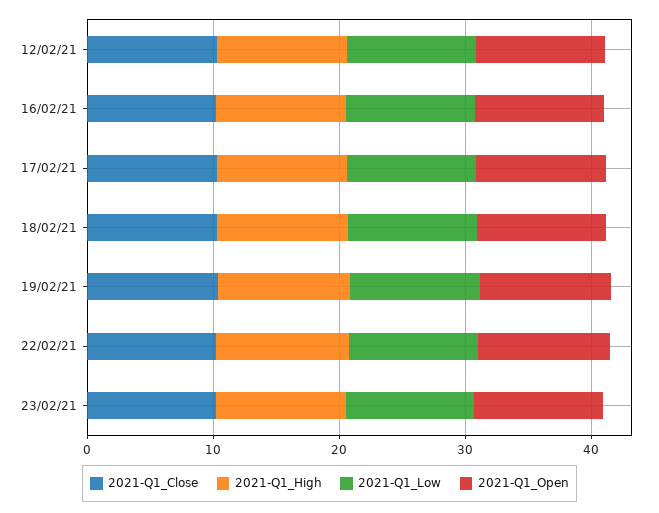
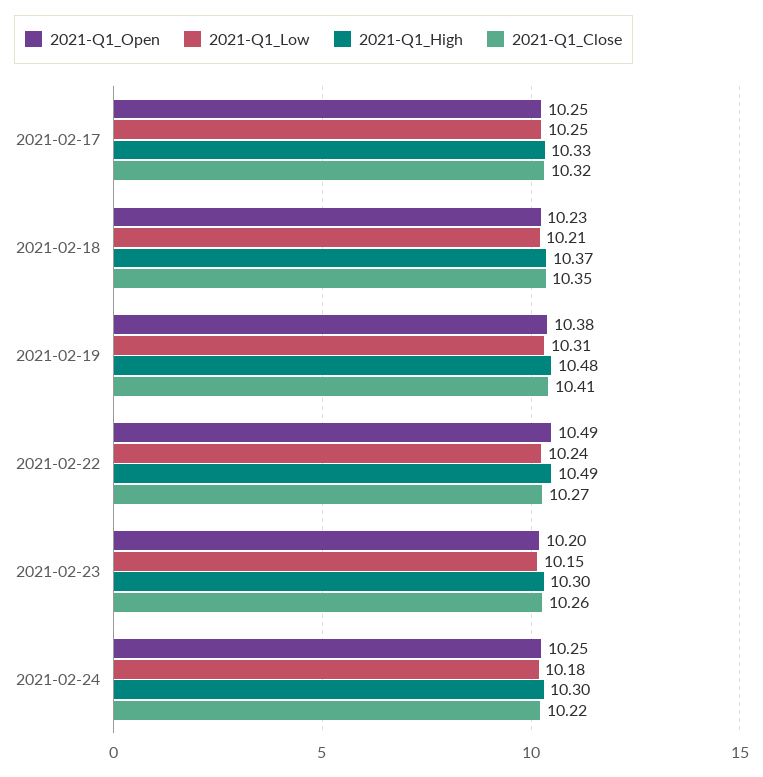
2021-Q1_Close, 12/02/21: 10 -> none
2021-Q1_High, 12/02/21: 10 -> none
2021-Q1_Low, 12/02/21: 10 -> none
2021-Q1_Open, 12/02/21: 10 -> none
2021-Q1_Close, 16/02/21: 10 -> none
2021-Q1_High, 16/02/21: 10 -> none
2021-Q1_Low, 16/02/21: 10 -> none
2021-Q1_Open, 16/02/21: 10 -> none
2021-Q1_Open, 2021-02-24: none -> 10.25
2021-Q1_Low, 2021-02-24: none -> 10.18
2021-Q1_High, 2021-02-24: none -> 10.3
2021-Q1_Close, 2021-02-24: none -> 10.22

